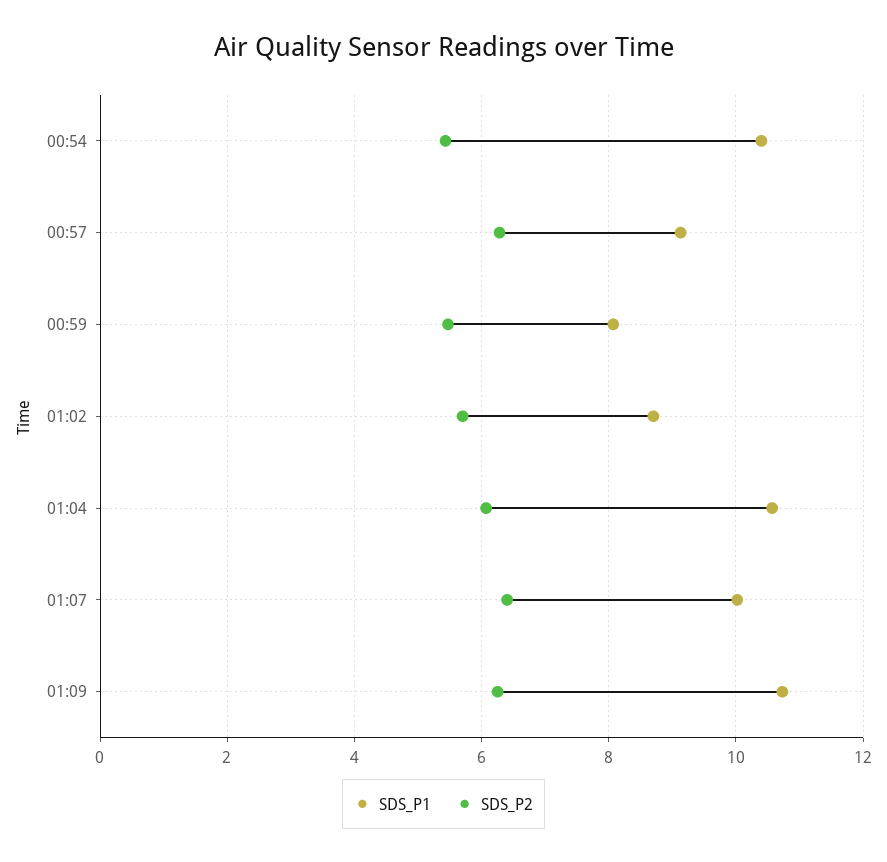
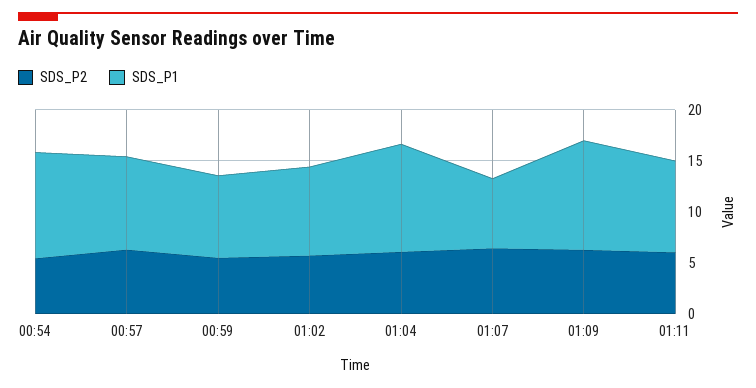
SDS_P1, 01:07: 10 -> 7
SDS_P2, 01:11: none -> 6
SDS_P1, 01:11: none -> 9

